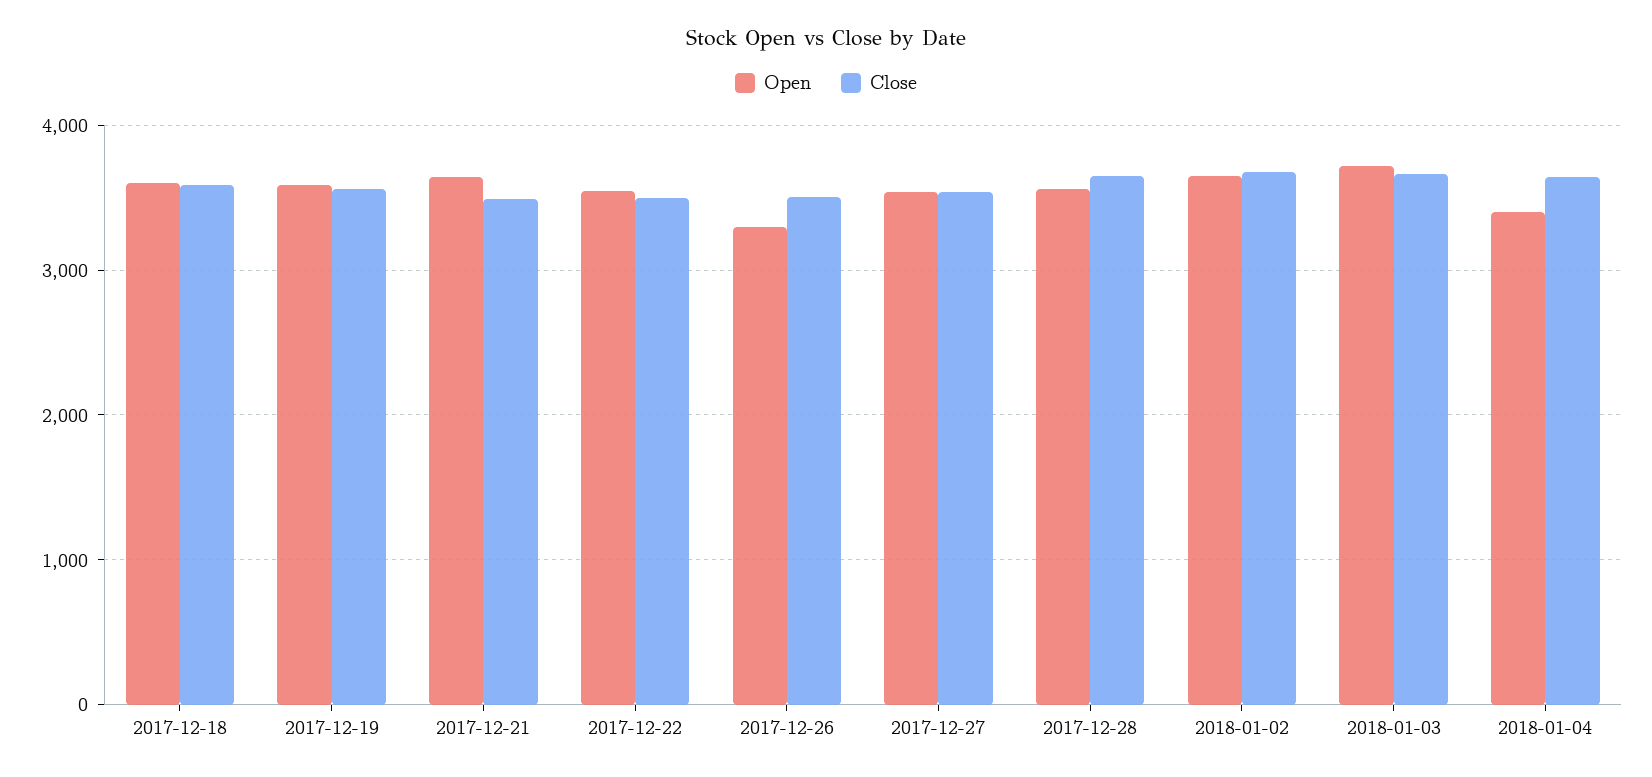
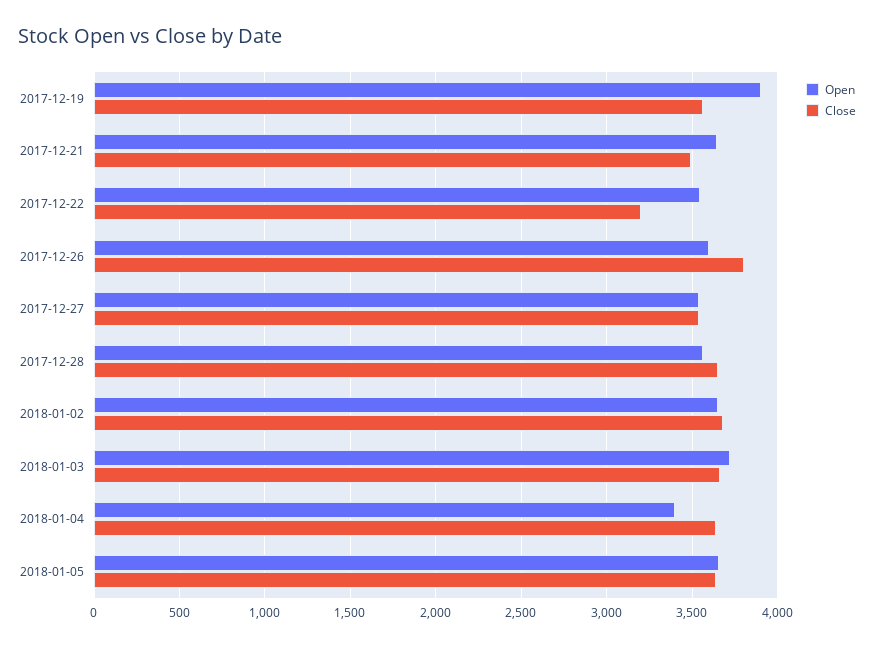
Open, 2017-12-18: 3600 -> none
Close, 2017-12-18: 3600 -> none
Open, 2017-12-19: 3600 -> 3900
Close, 2017-12-22: 3500 -> 3200
Open, 2017-12-26: 3300 -> 3600
Close, 2017-12-26: 3500 -> 3800
Open, 2018-01-05: none -> 3650
Close, 2018-01-05: none -> 3650

